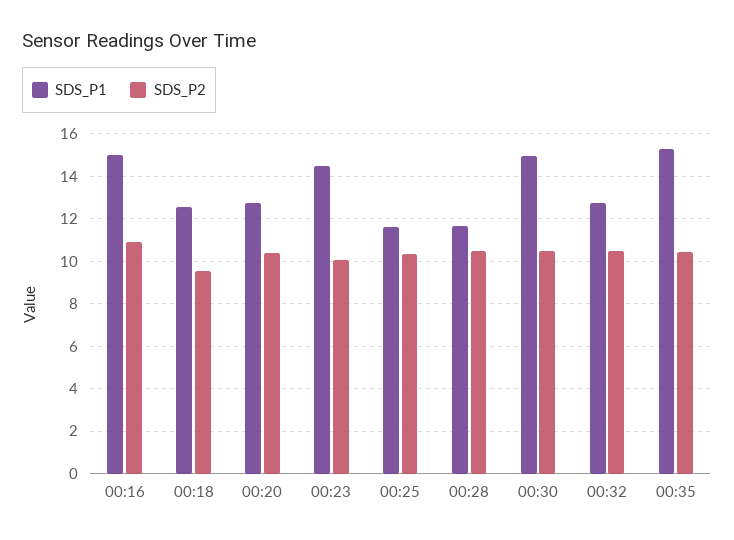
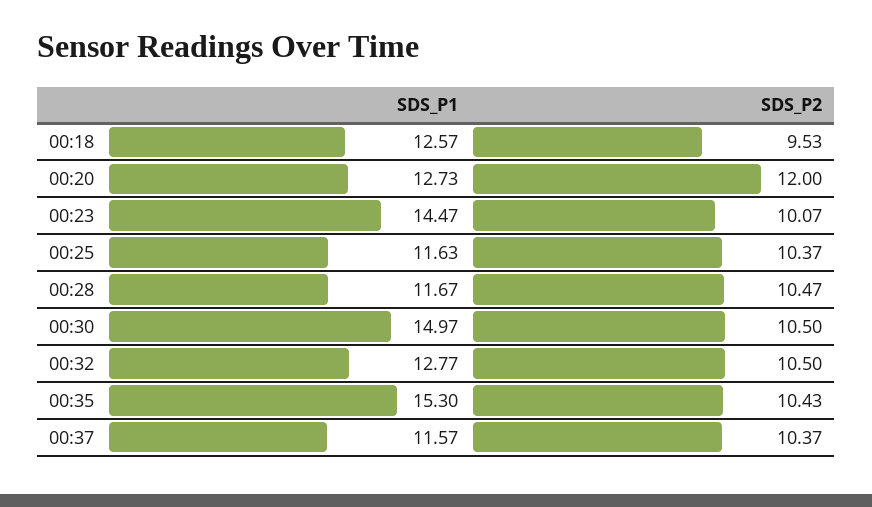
SDS_P1, 00:16: 15 -> none
SDS_P2, 00:16: 11 -> none
SDS_P2, 00:20: 10.5 -> 12
SDS_P1, 00:37: none -> 11.57
SDS_P2, 00:37: none -> 10.37

